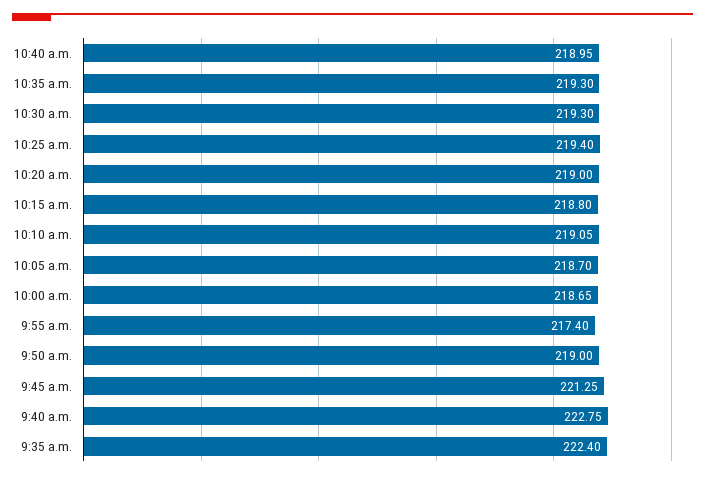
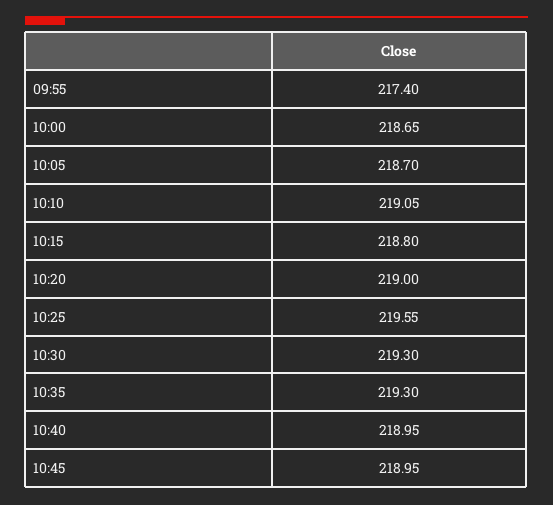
10:25 a.m.: 219.4 -> 219.55
9:50 a.m.: 219 -> none
9:45 a.m.: 221.25 -> none
9:40 a.m.: 222.75 -> none
9:35 a.m.: 222.4 -> none
10:45: none -> 218.95

